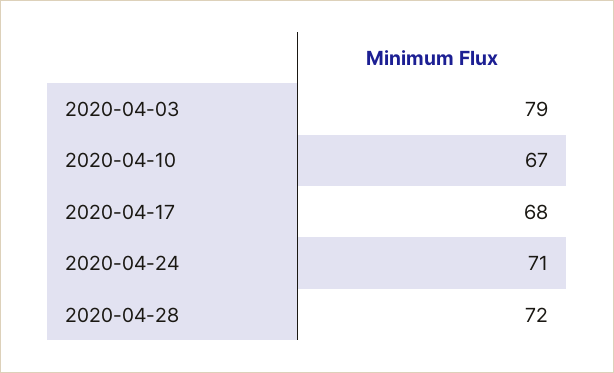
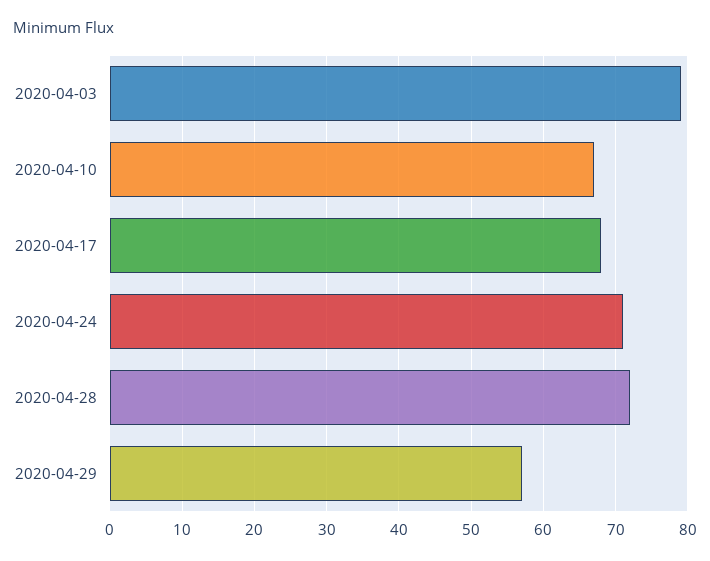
2020-04-29: none -> 57

